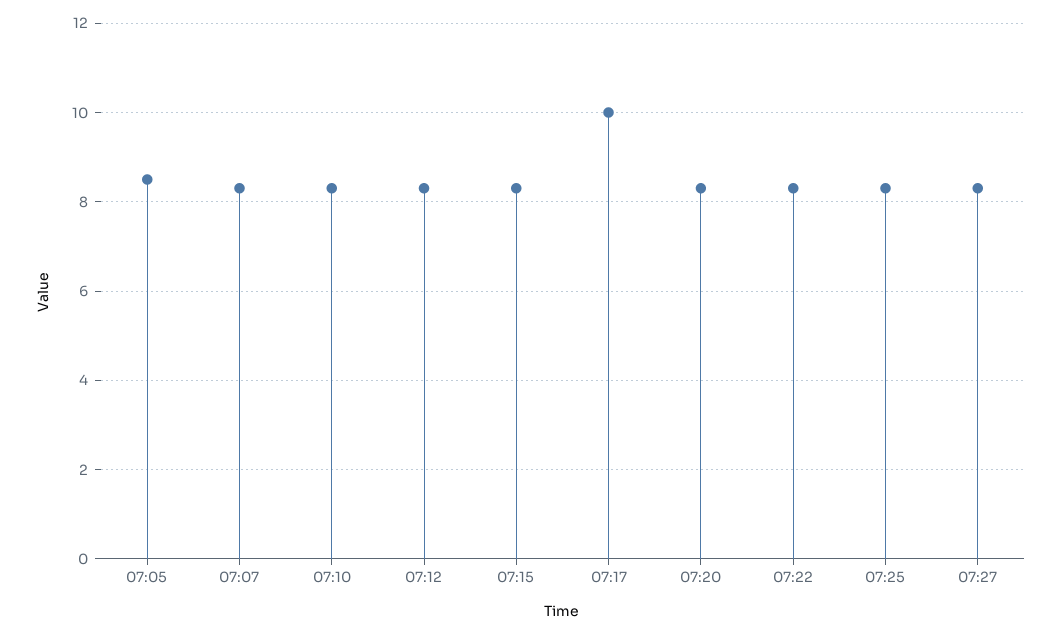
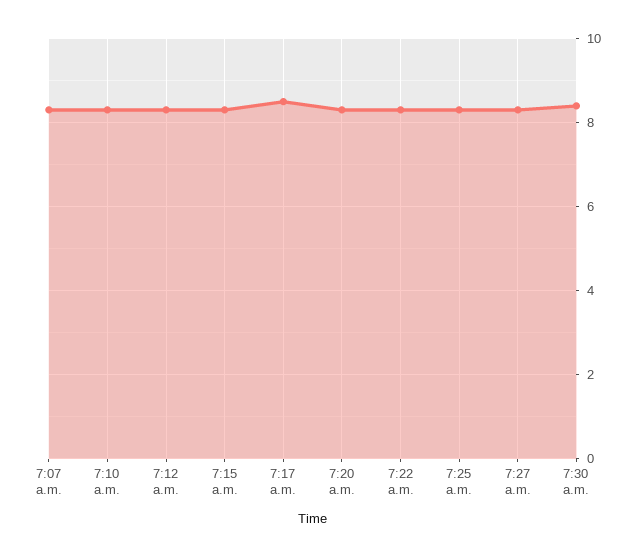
07:05: 8.5 -> none
07:17: 10 -> 8.5
7:30 a.m.: none -> 8.5

